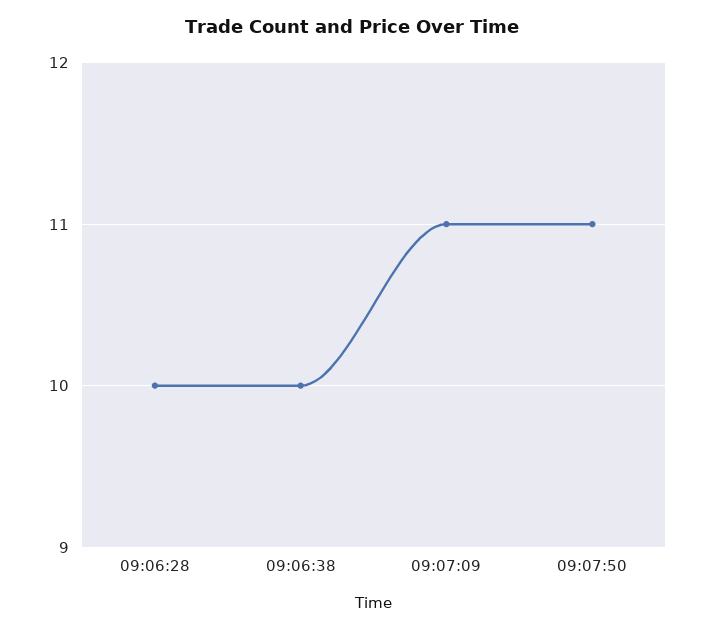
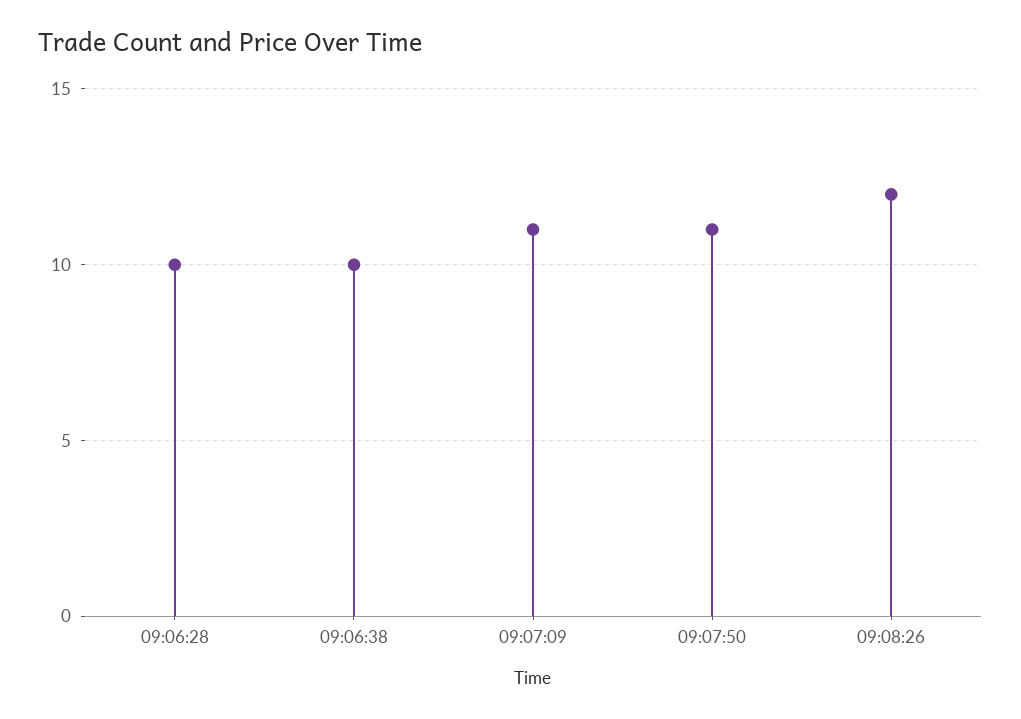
09:08:26: none -> 12

